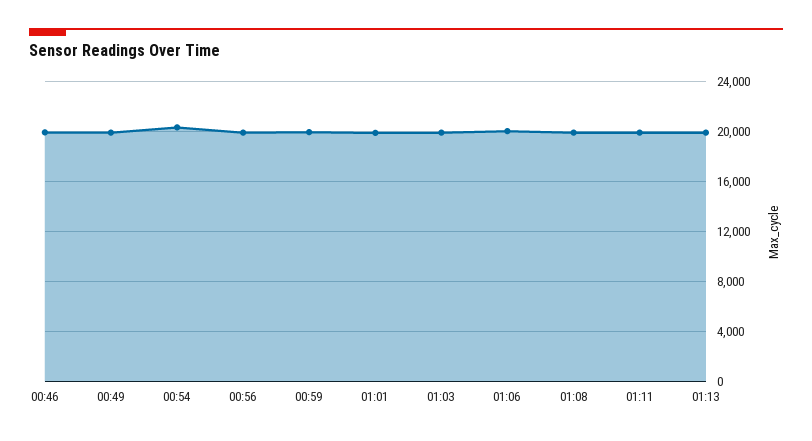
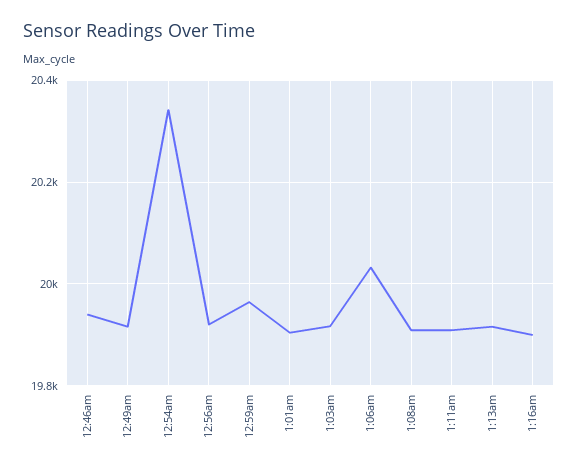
1:16am: none -> 19900

